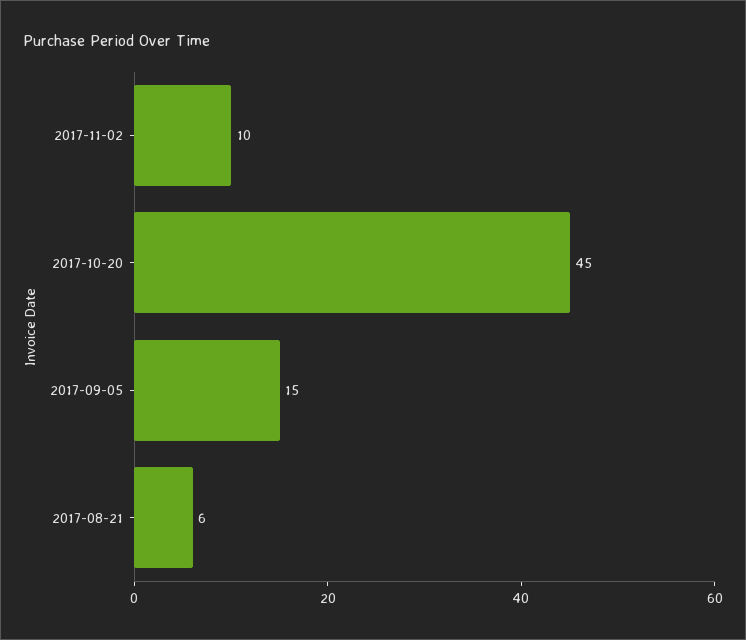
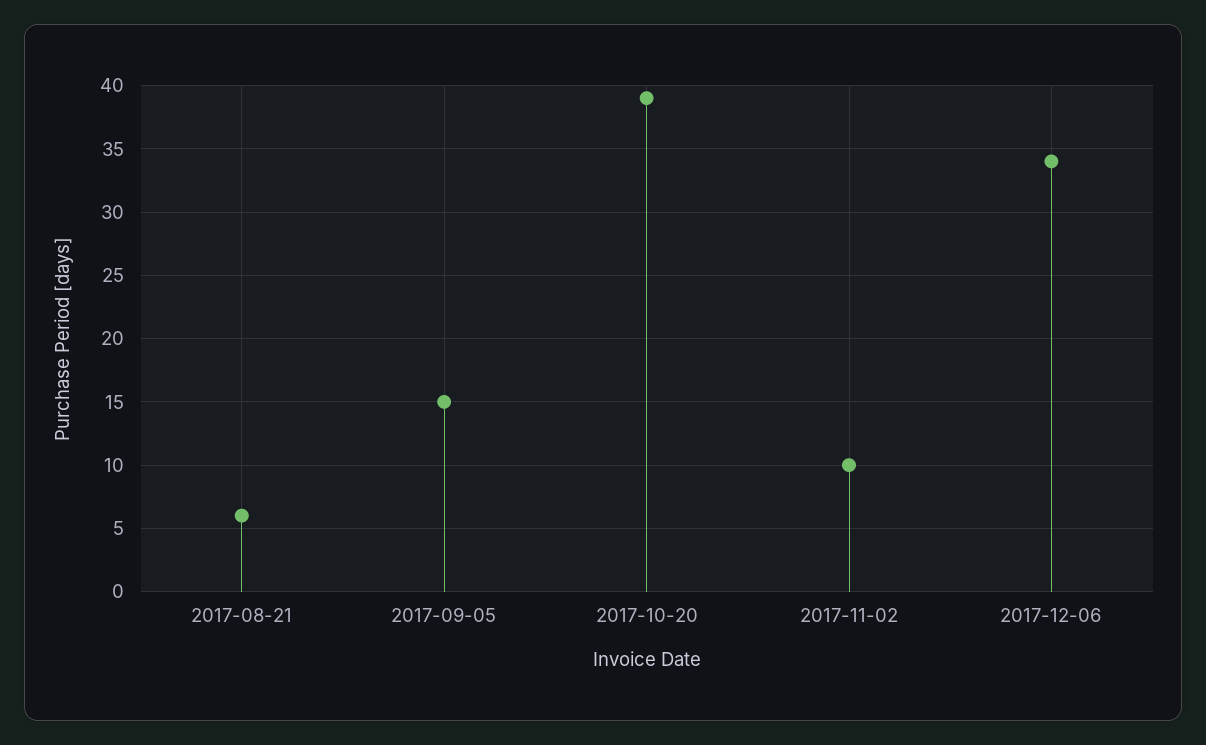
2017-10-20: 45 -> 39
2017-12-06: none -> 34

